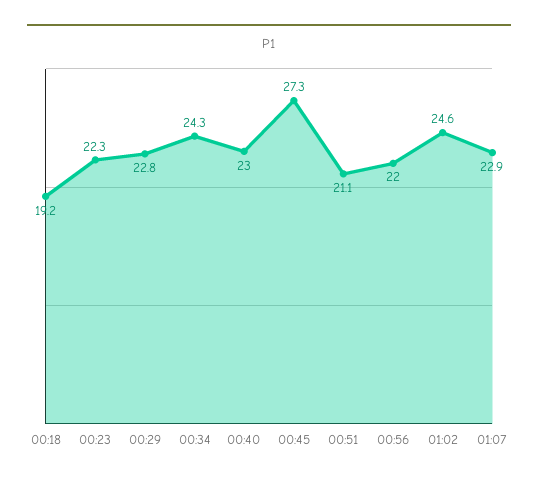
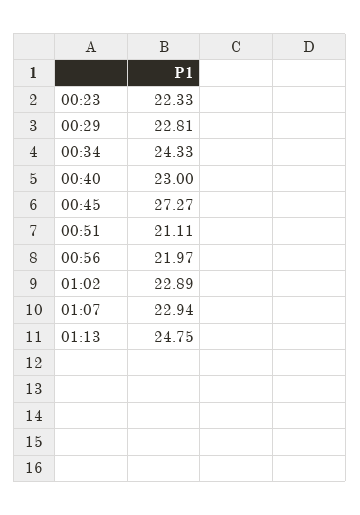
00:18: 19.2 -> none
01:02: 24.6 -> 22.89
01:13: none -> 24.75

